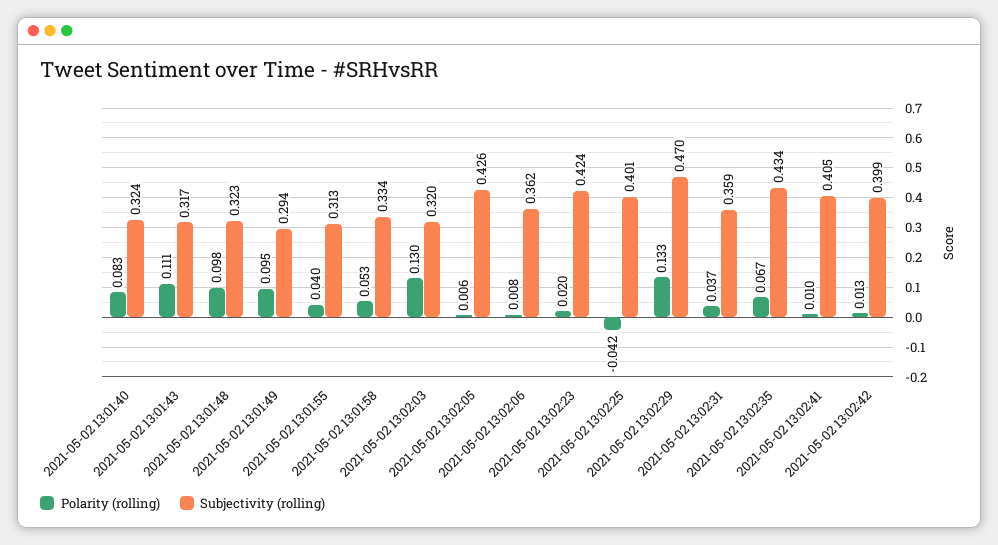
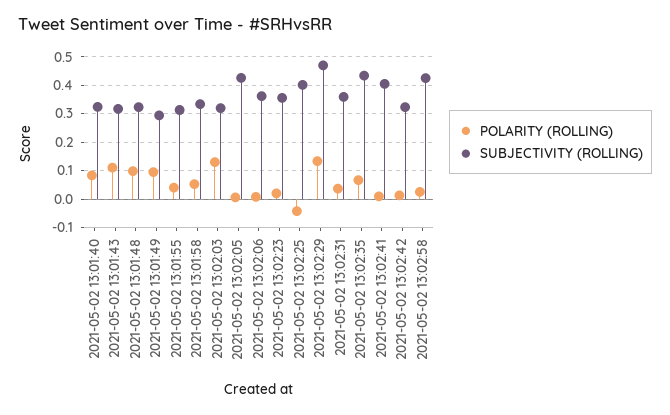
Subjectivity (rolling), 2021-05-02 13:02:23: 0.424 -> 0.35
Subjectivity (rolling), 2021-05-02 13:02:42: 0.399 -> 0.325
Polarity (rolling), 2021-05-02 13:02:58: none -> 0.025
Subjectivity (rolling), 2021-05-02 13:02:58: none -> 0.425

